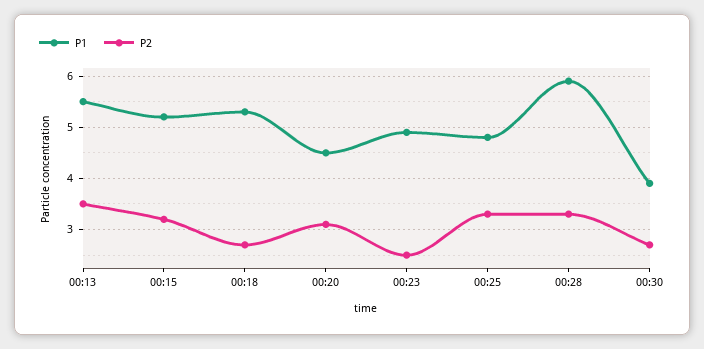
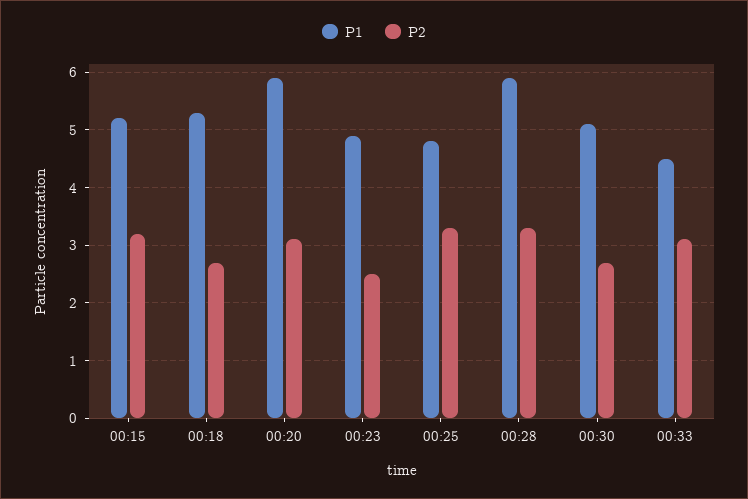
P1, 00:13: 5.5 -> none
P2, 00:13: 3.5 -> none
P1, 00:20: 4.5 -> 6
P1, 00:30: 4 -> 5
P1, 00:33: none -> 4.5
P2, 00:33: none -> 3

